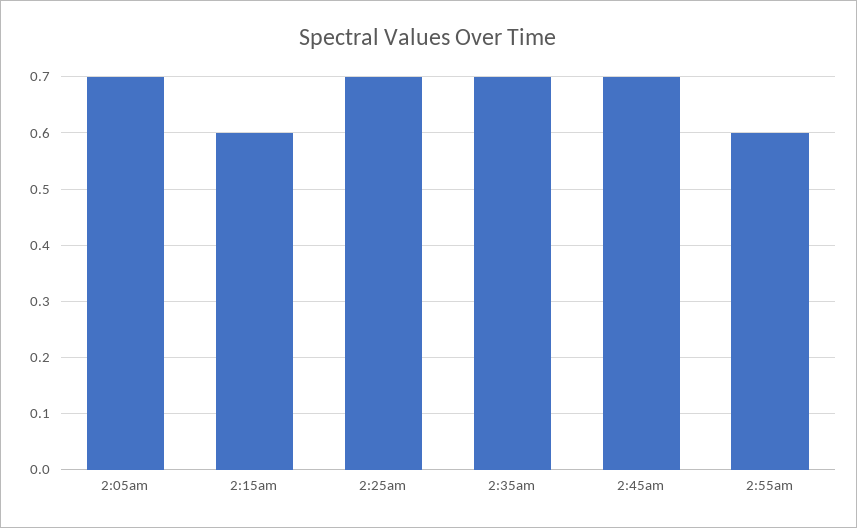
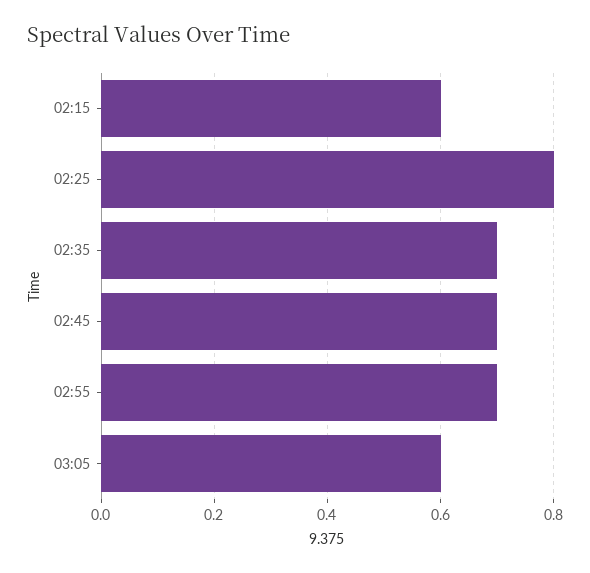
2:05am: 0.7 -> none
2:25am: 0.7 -> 0.8
2:55am: 0.6 -> 0.7
03:05: none -> 0.6

